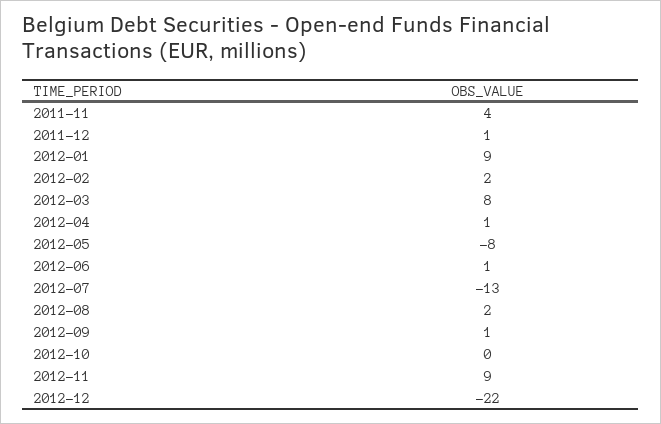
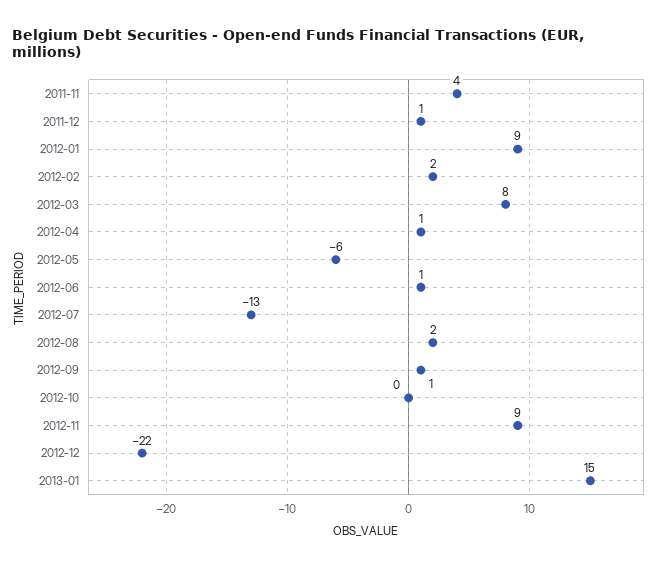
2012-05: -8 -> -6
2013-01: none -> 15

